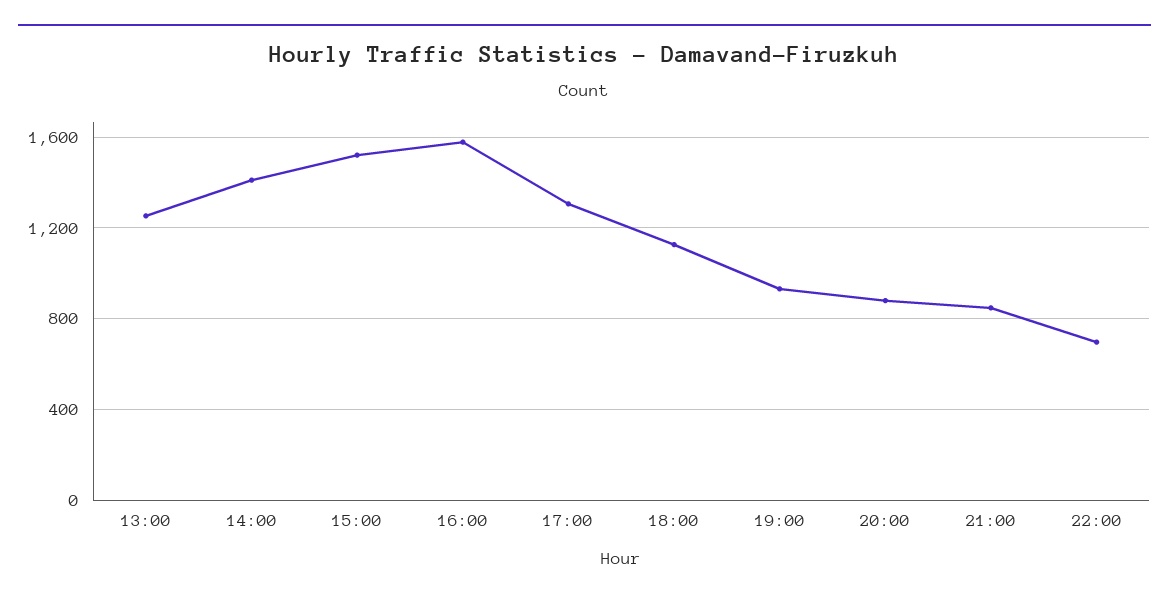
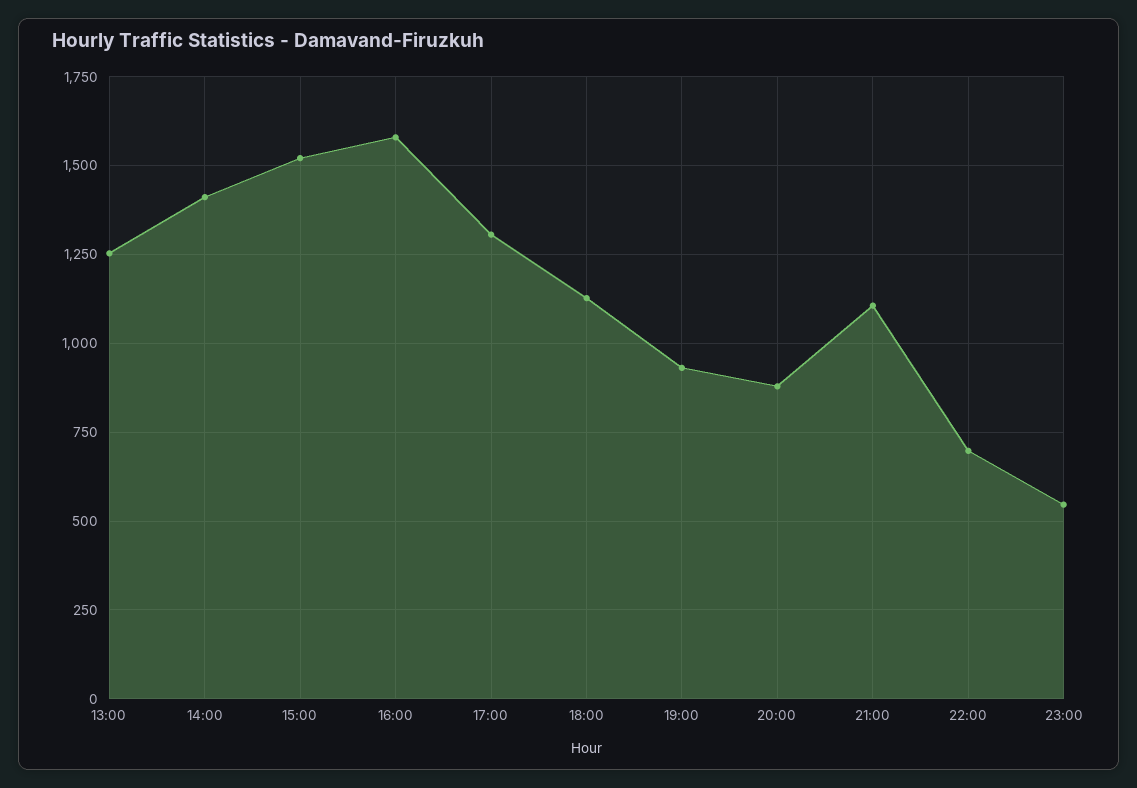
21:00: 850 -> 1100
23:00: none -> 550

